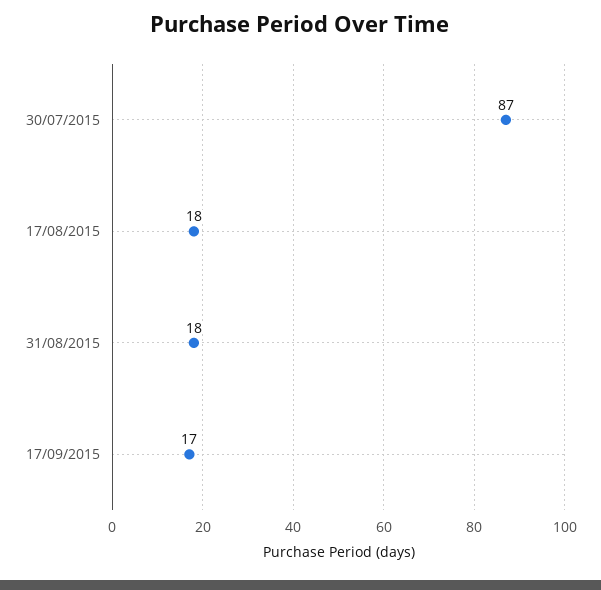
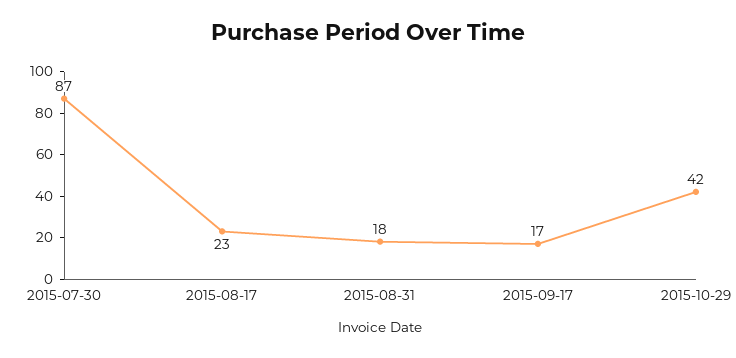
17/08/2015: 18 -> 23
2015-10-29: none -> 42

